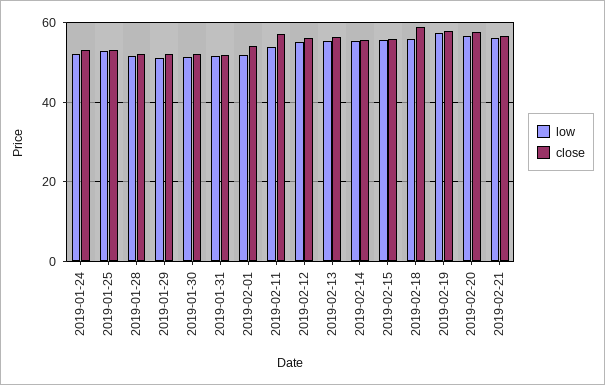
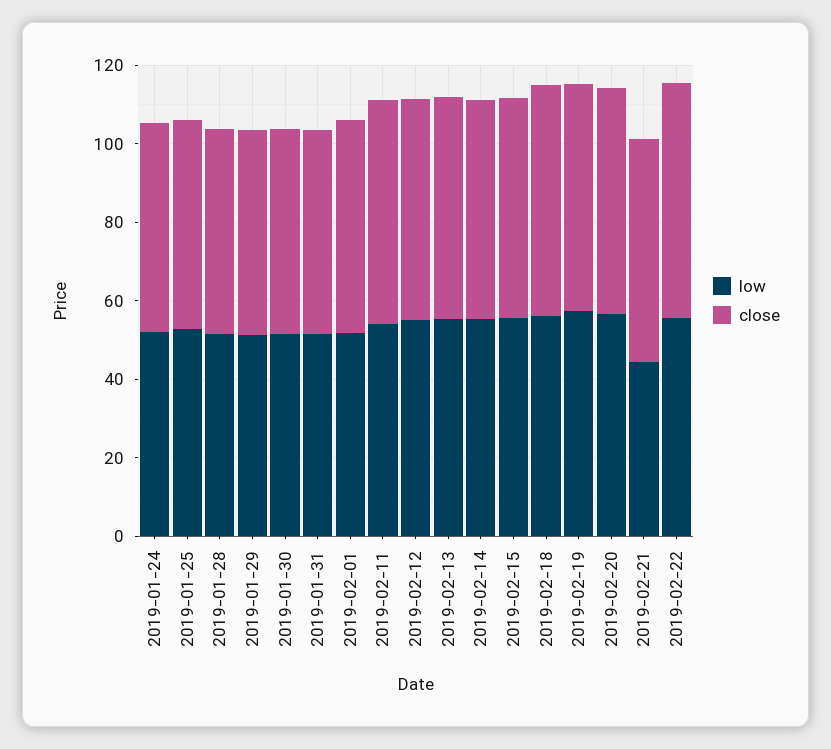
low, 2019-02-21: 56 -> 45
low, 2019-02-22: none -> 55
close, 2019-02-22: none -> 60

